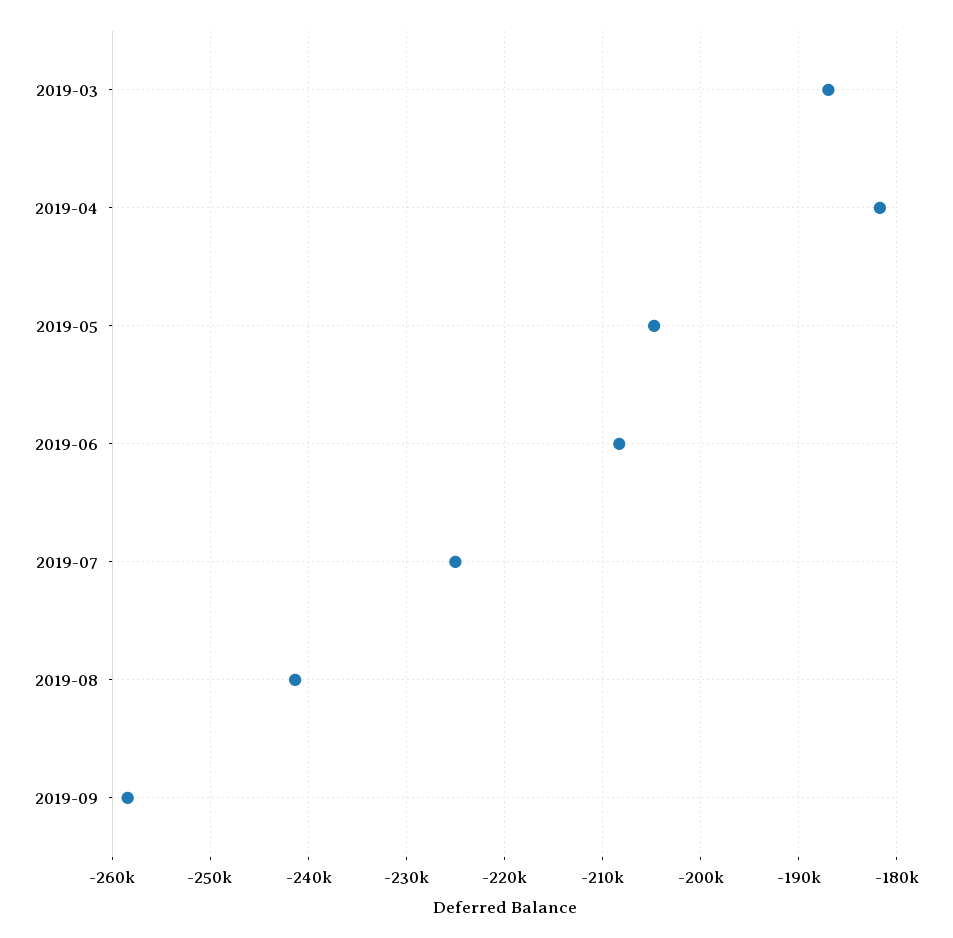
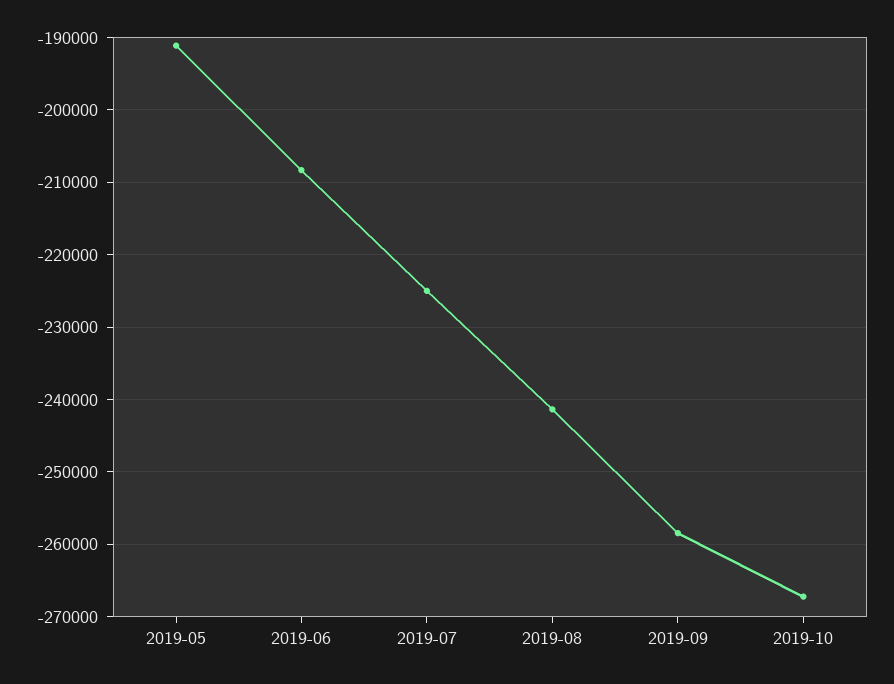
2019-03: -187000 -> none
2019-04: -182000 -> none
2019-05: -205000 -> -191000
2019-10: none -> -267000

